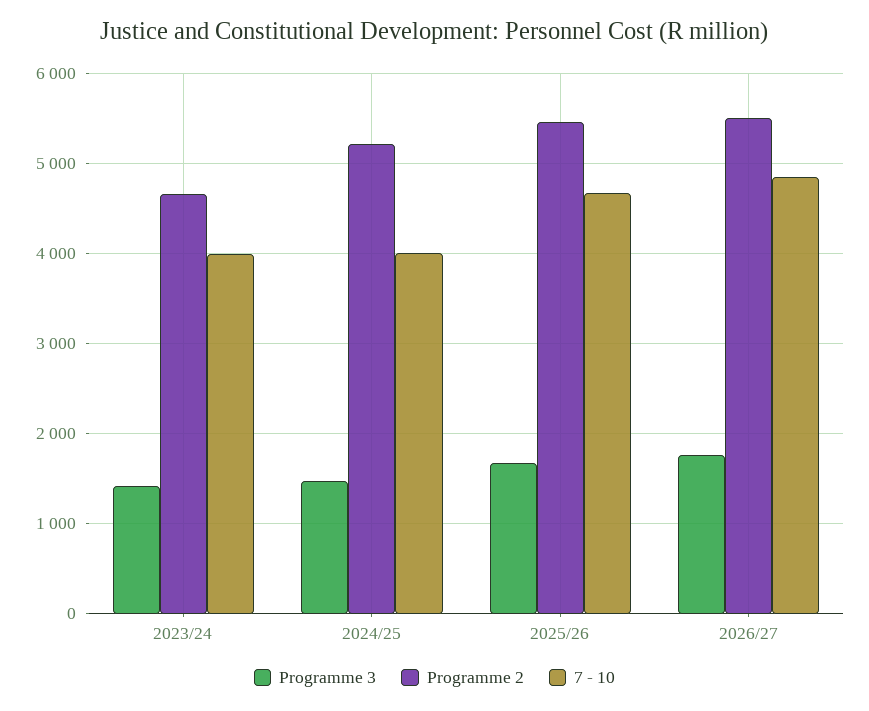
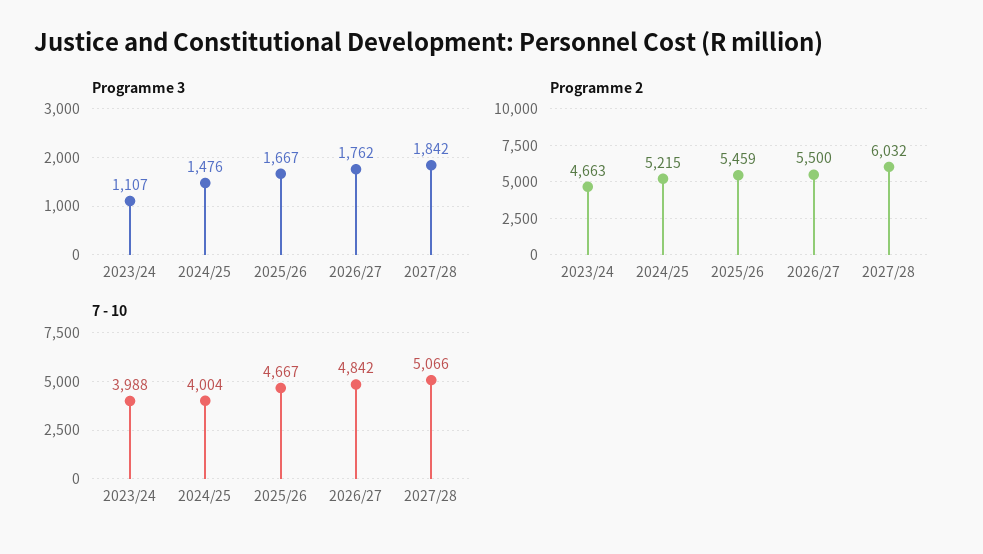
Programme 3, 2023/24: 1400 -> 1107
Programme 3, 2027/28: none -> 1842
Programme 2, 2027/28: none -> 6032
7 - 10, 2027/28: none -> 5066

